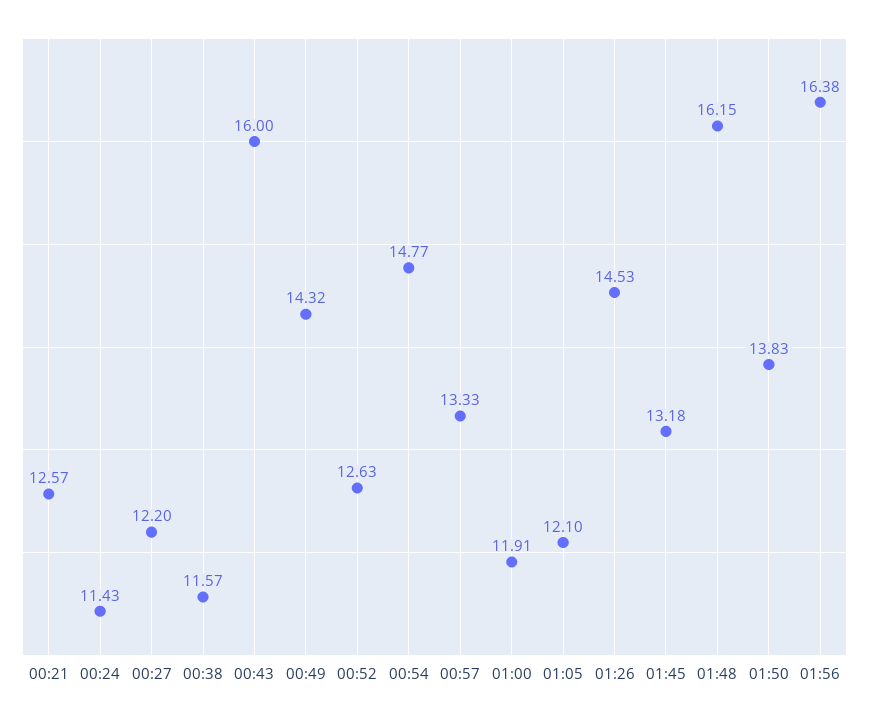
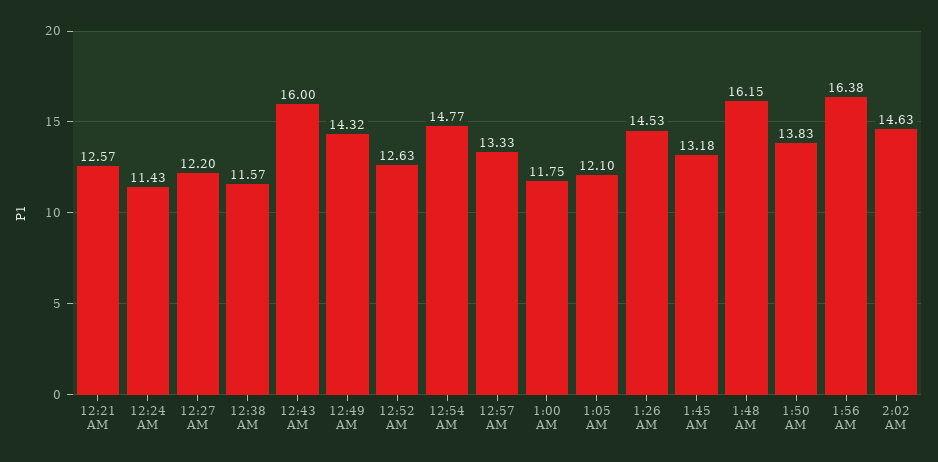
01:00: 11.91 -> 11.75
2:02 AM: none -> 14.63

